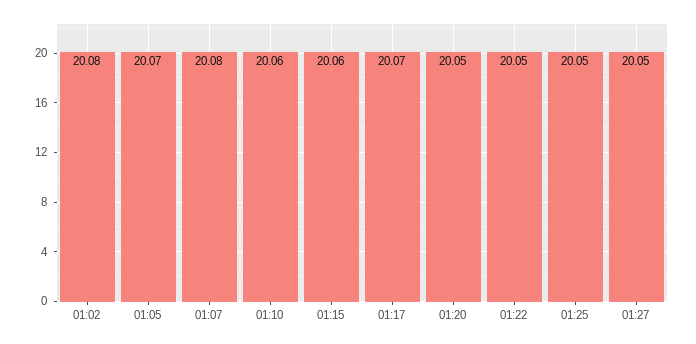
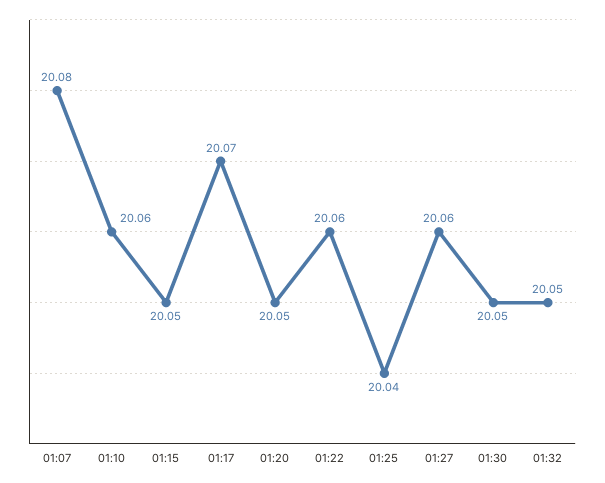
01:02: 20.08 -> none
01:05: 20.07 -> none
01:15: 20.06 -> 20.05
01:22: 20.05 -> 20.06
01:25: 20.05 -> 20.04
01:27: 20.05 -> 20.06
01:30: none -> 20.05
01:32: none -> 20.05

